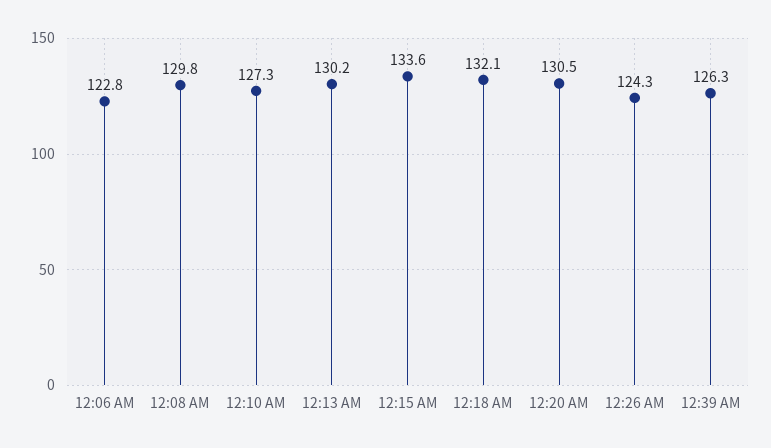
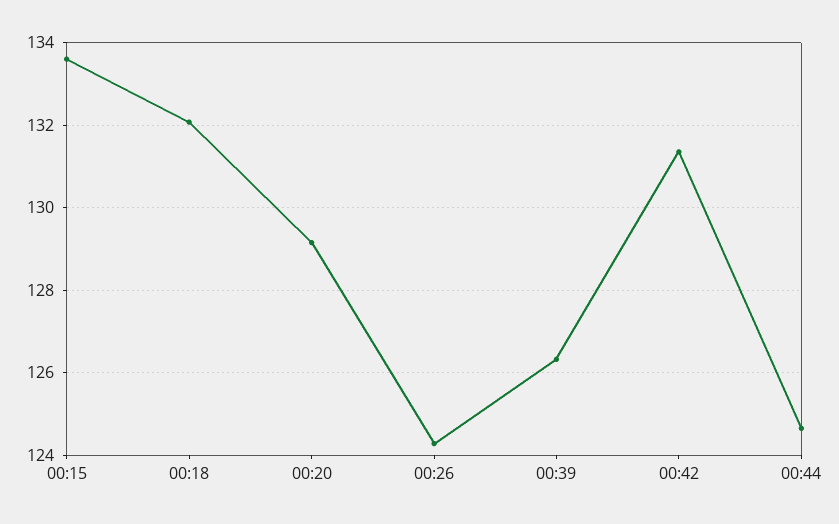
12:06 AM: 122.8 -> none
12:08 AM: 129.8 -> none
12:10 AM: 127.3 -> none
12:13 AM: 130.2 -> none
12:20 AM: 130.5 -> 129.2
00:42: none -> 131.4
00:44: none -> 124.6

